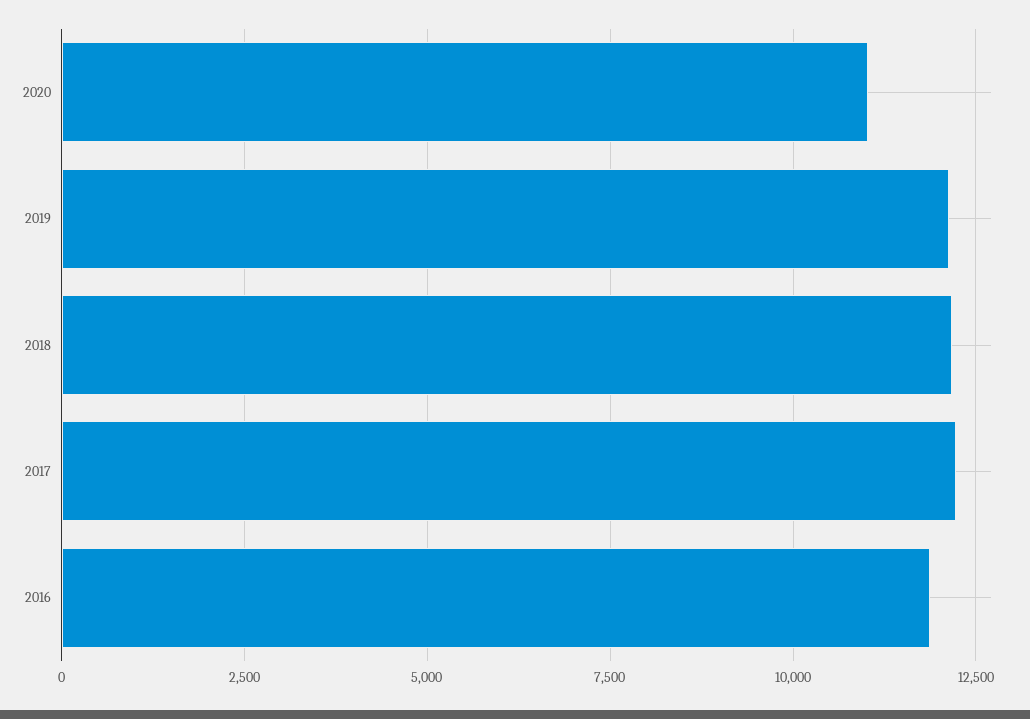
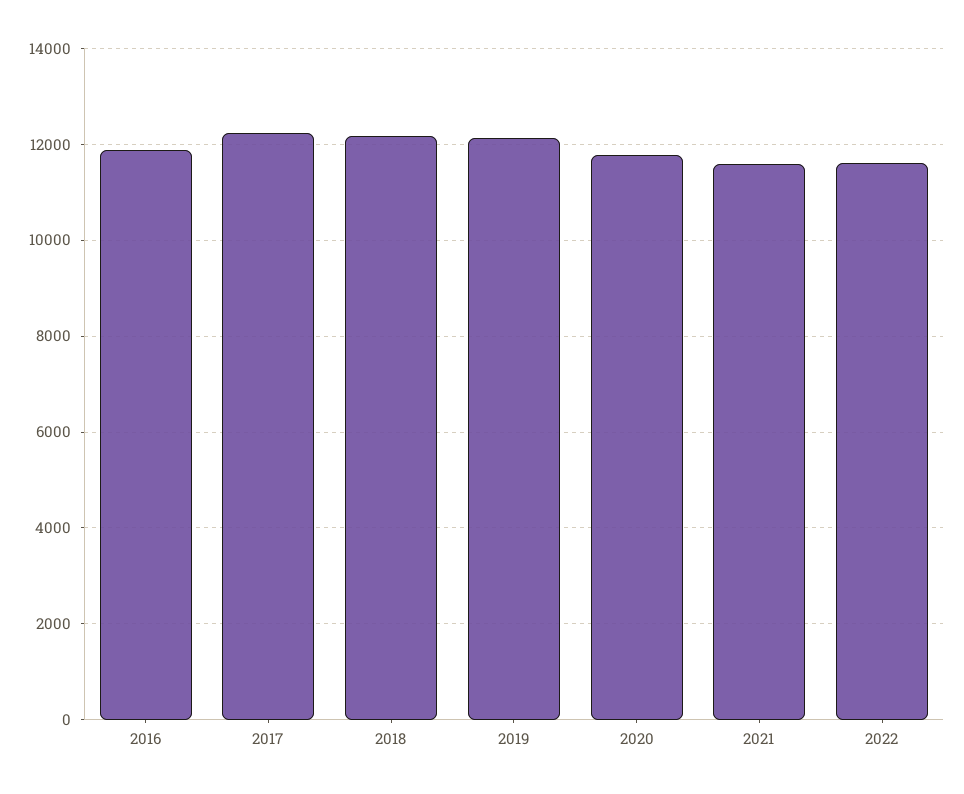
2020: 11000 -> 11800
2021: none -> 11600
2022: none -> 11600

